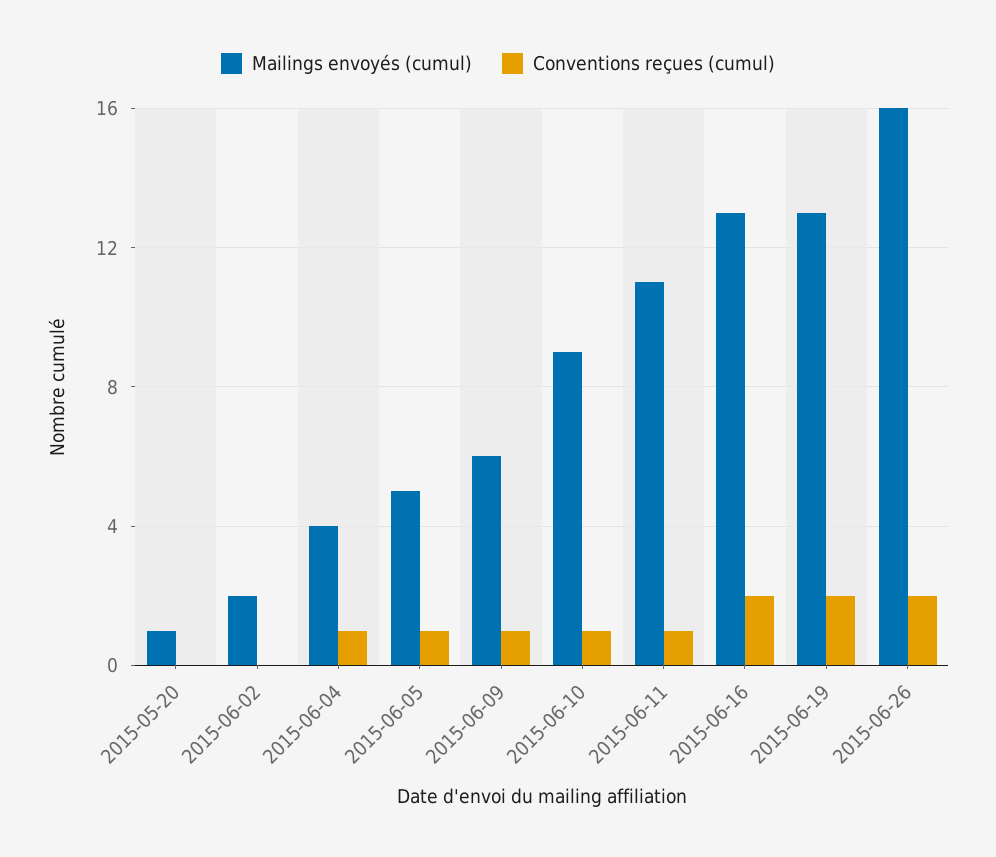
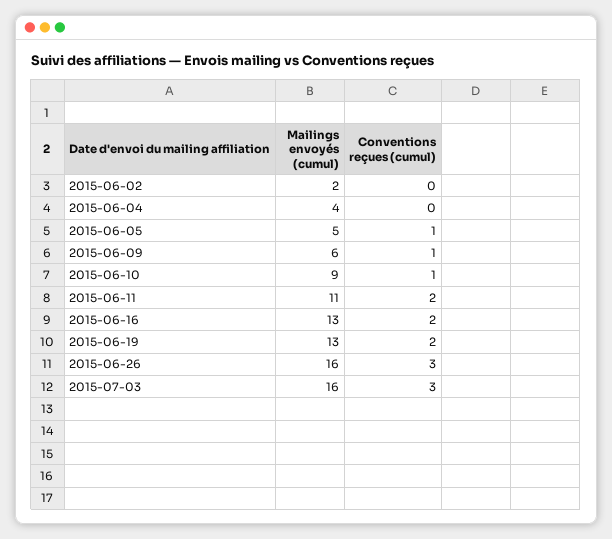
Mailings envoyés (cumul), 2015-05-20: 1 -> none
Conventions reçues (cumul), 2015-05-20: 0 -> none
Conventions reçues (cumul), 2015-06-04: 1 -> 0
Conventions reçues (cumul), 2015-06-11: 1 -> 2
Conventions reçues (cumul), 2015-06-26: 2 -> 3
Mailings envoyés (cumul), 2015-07-03: none -> 16
Conventions reçues (cumul), 2015-07-03: none -> 3

